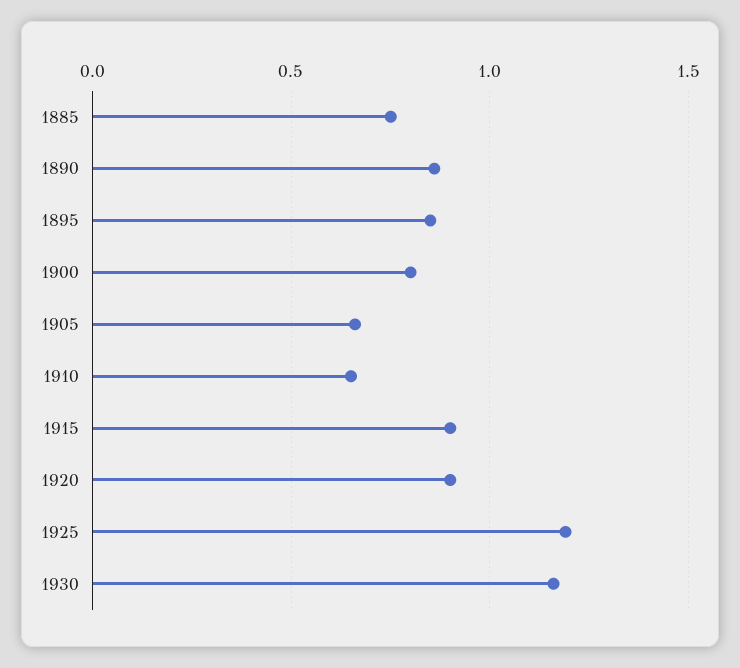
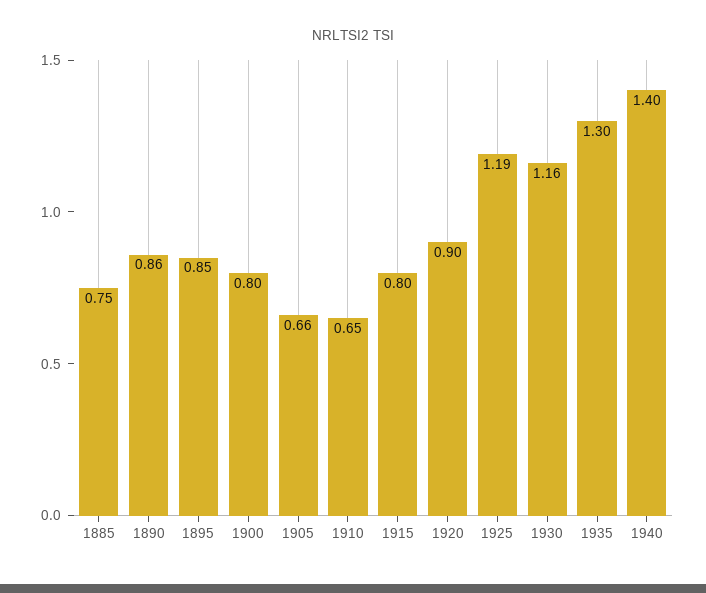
1915: 0.9 -> 0.8
1935: none -> 1.3
1940: none -> 1.4

